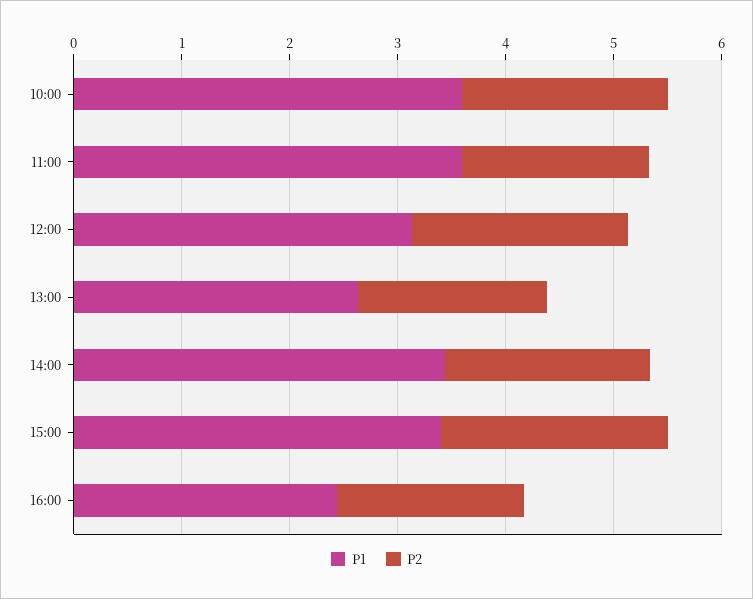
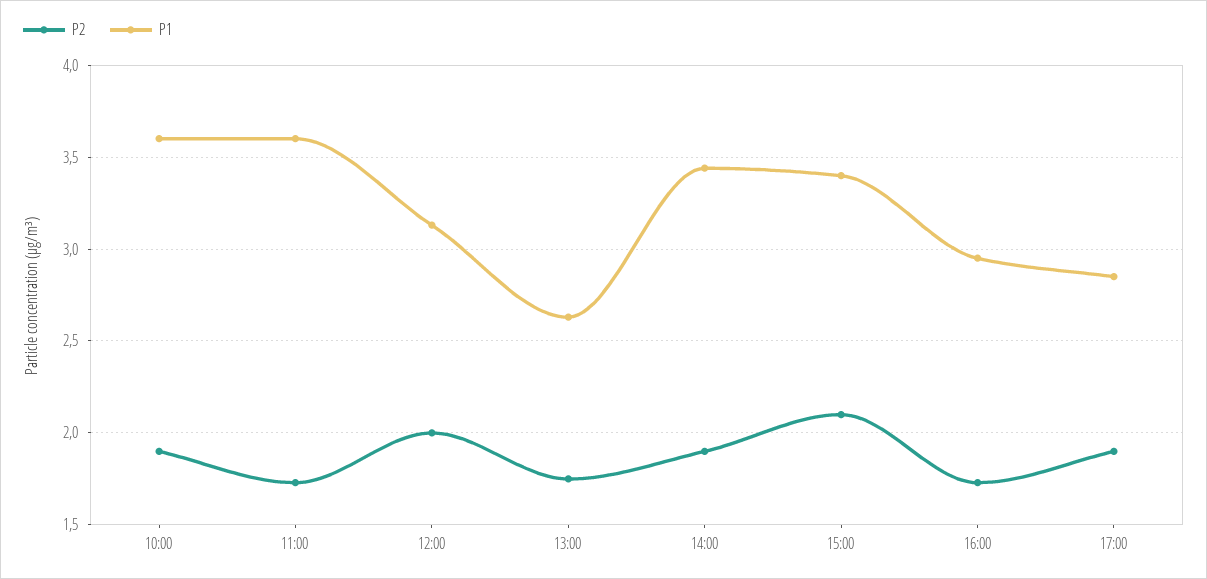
P1, 16:00: 2.4 -> 2.95
P2, 17:00: none -> 1.9
P1, 17:00: none -> 2.85

